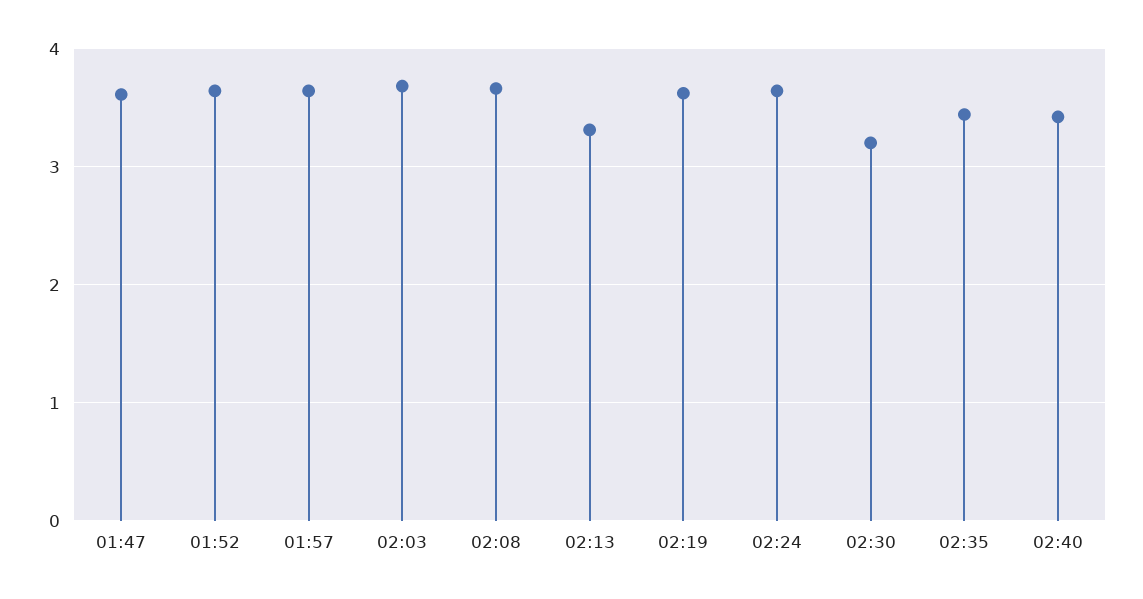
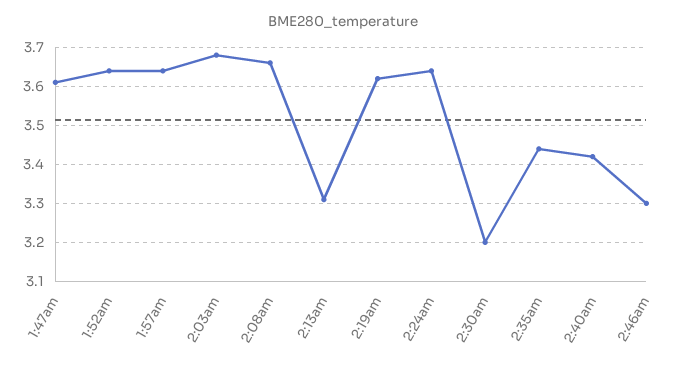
2:46am: none -> 3.3

